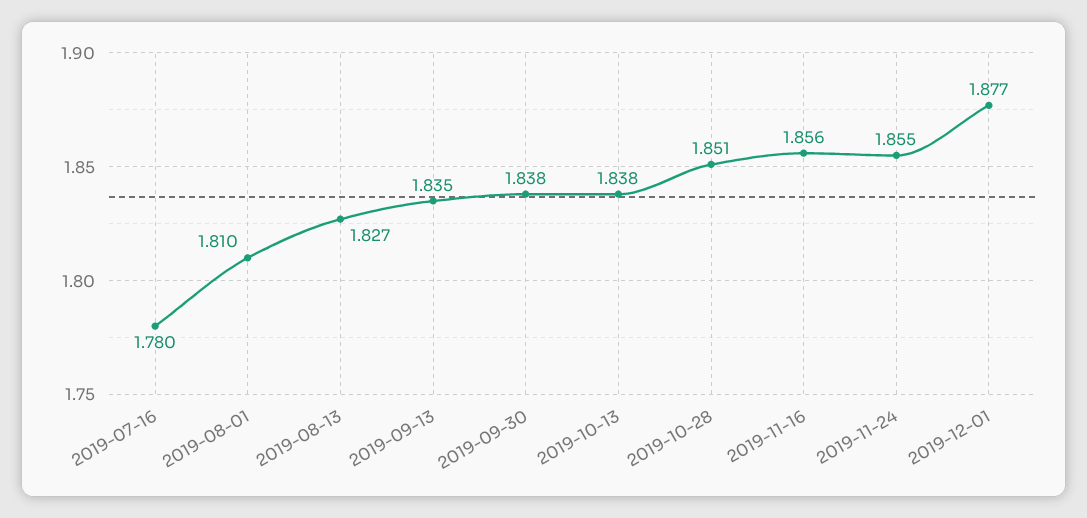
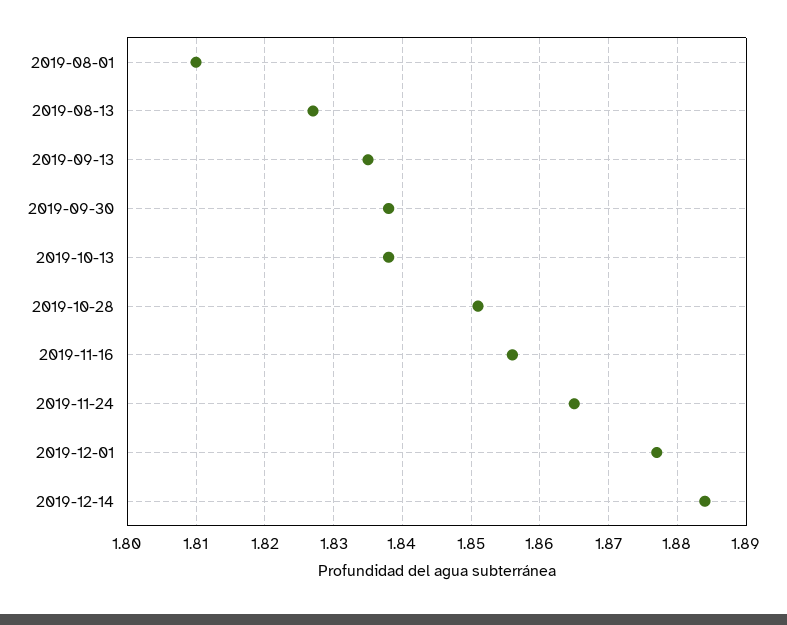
2019-07-16: 1.78 -> none
2019-11-24: 1.855 -> 1.865
2019-12-14: none -> 1.884

